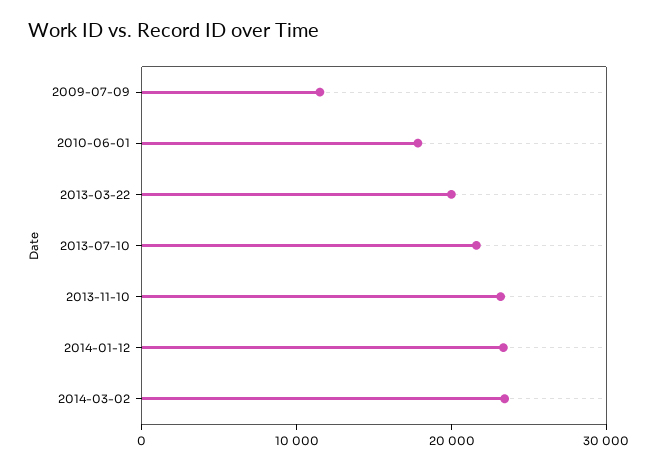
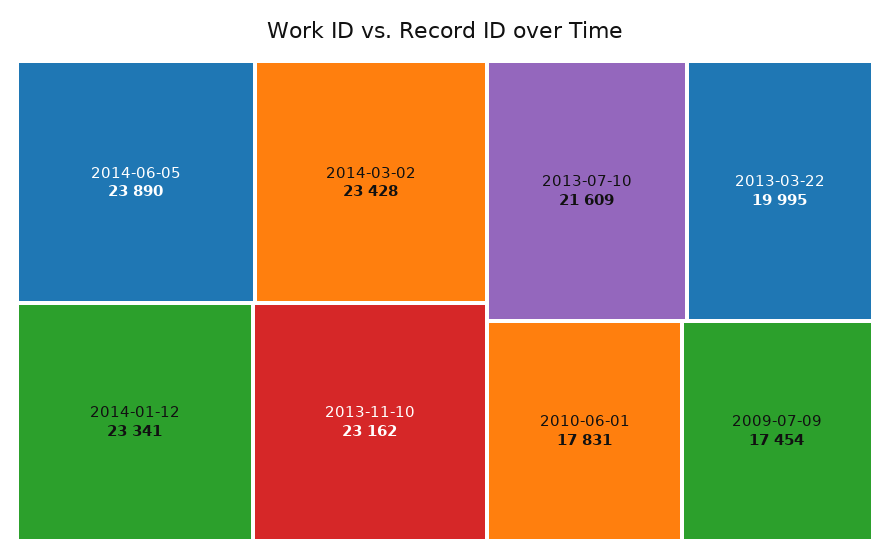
2009-07-09: 12000 -> 17454
2014-06-05: none -> 23890

